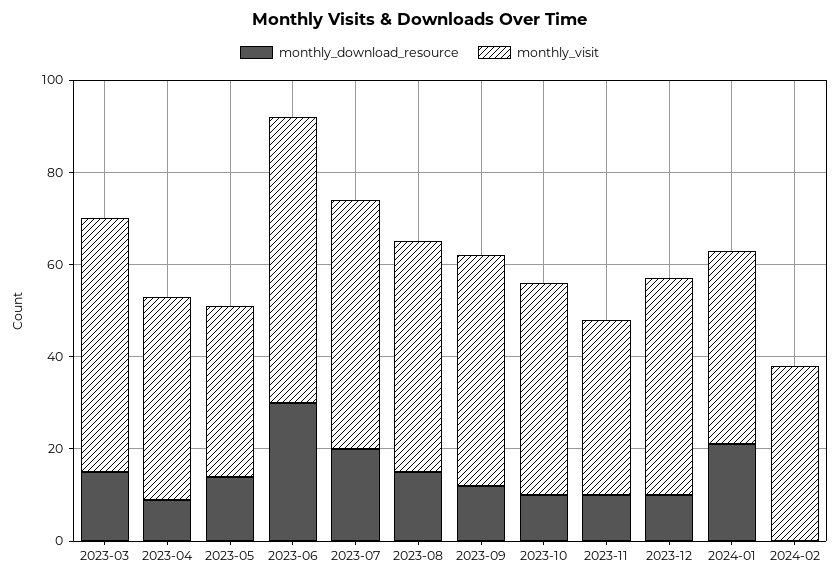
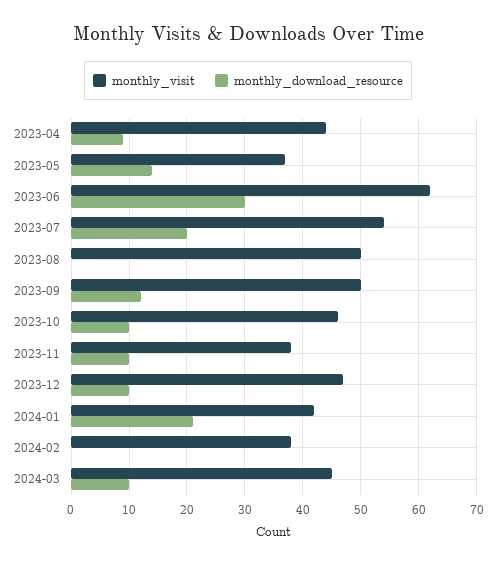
monthly_download_resource, 2023-03: 15 -> none
monthly_visit, 2023-03: 55 -> none
monthly_download_resource, 2023-08: 15 -> 0
monthly_visit, 2024-03: none -> 45
monthly_download_resource, 2024-03: none -> 10

